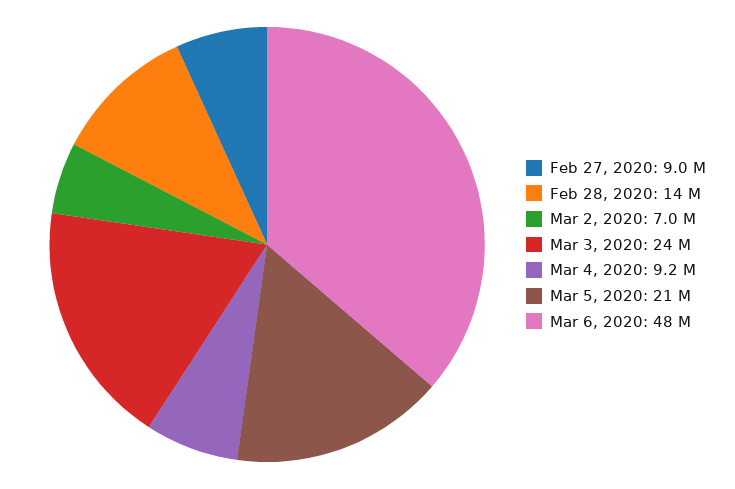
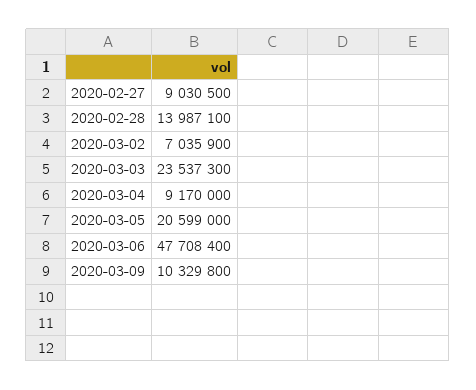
2020-03-09: none -> 10329800

